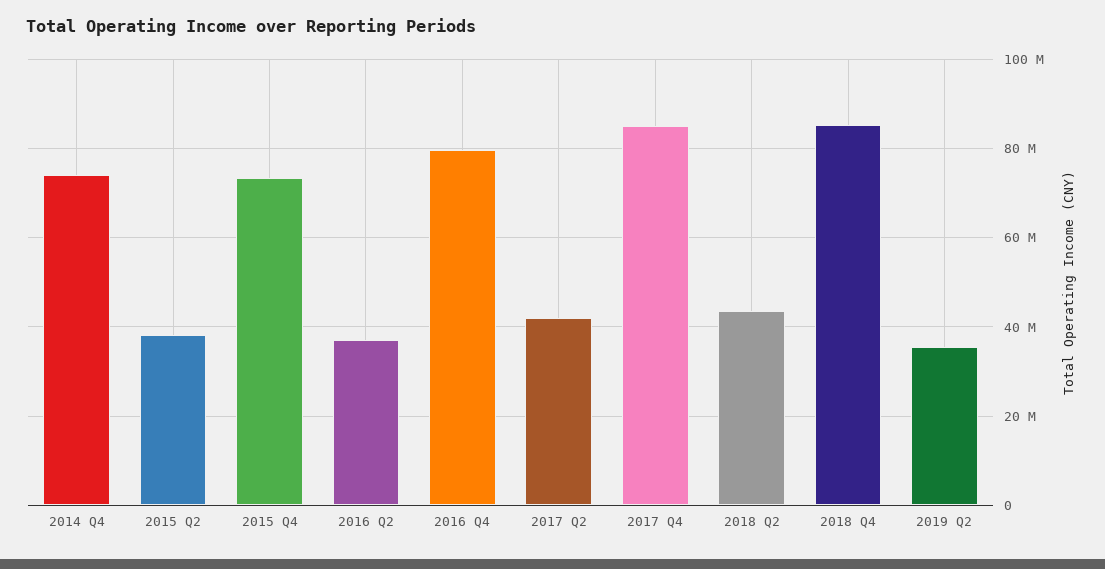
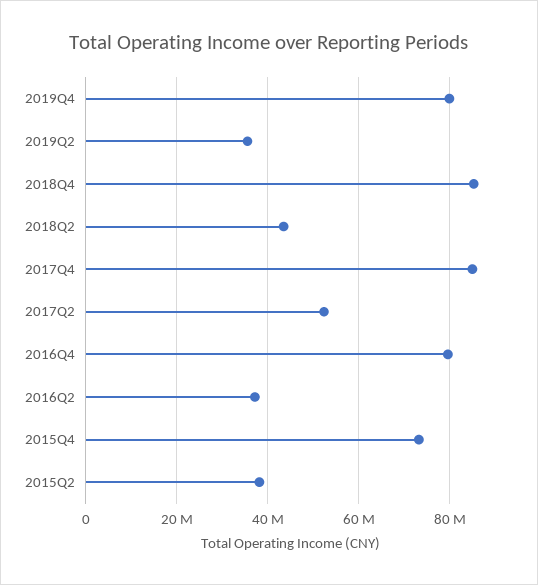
2014 Q4: 74000000 -> none
2017 Q2: 42000000 -> 52000000
2019Q4: none -> 80000000

